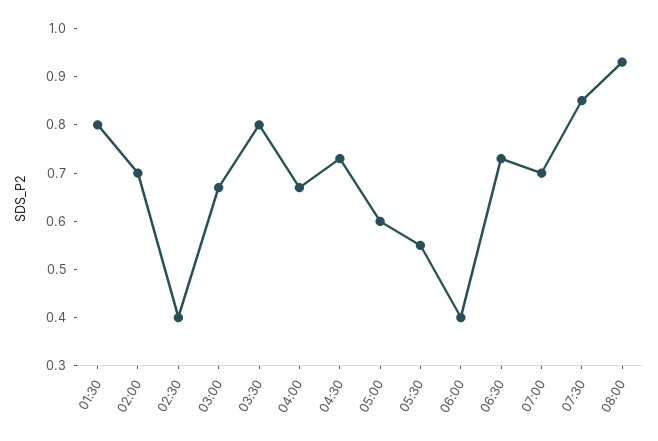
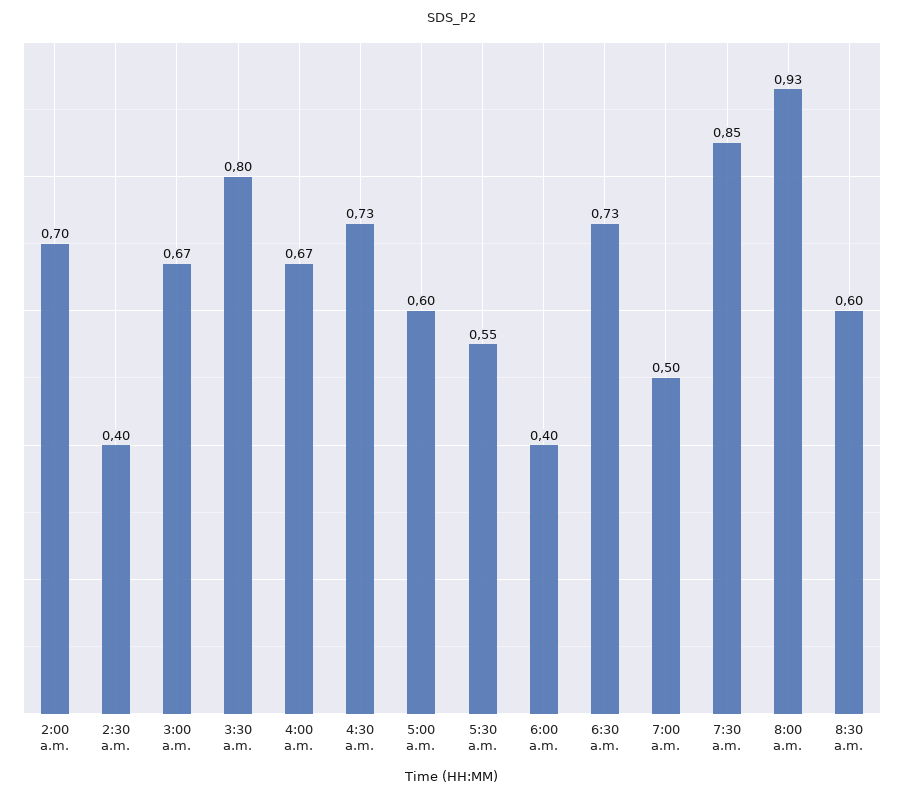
01:30: 0.8 -> none
07:00: 0.7 -> 0.5
8:30 a.m.: none -> 0.6

